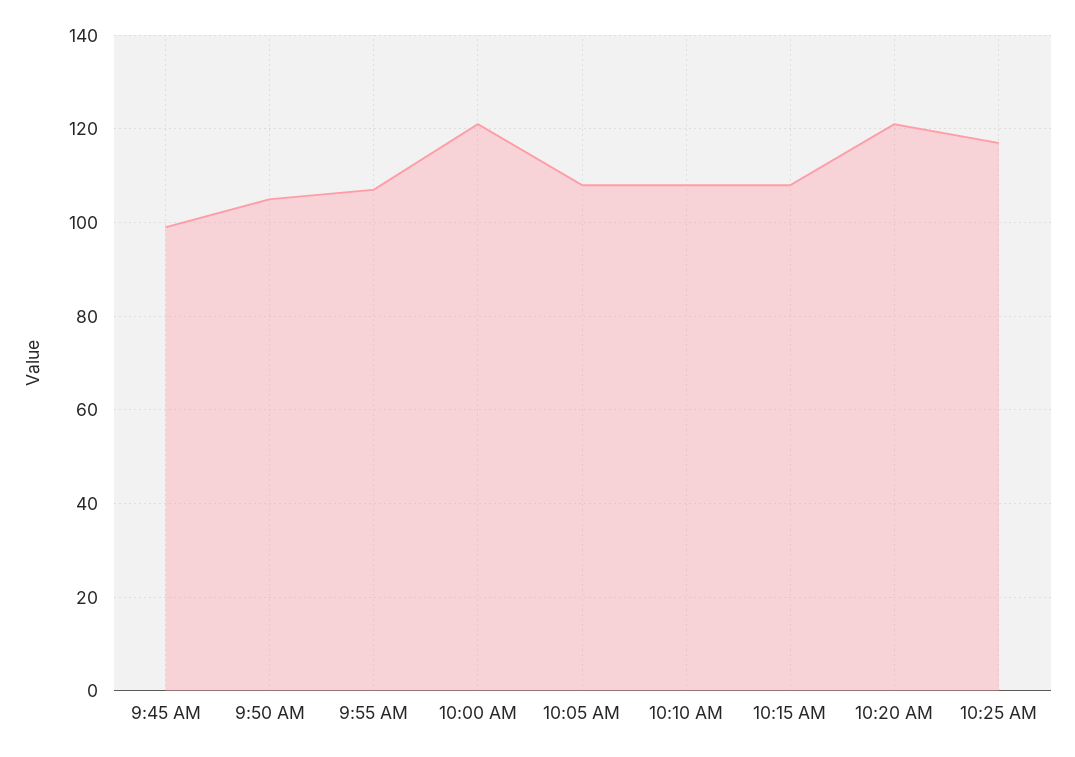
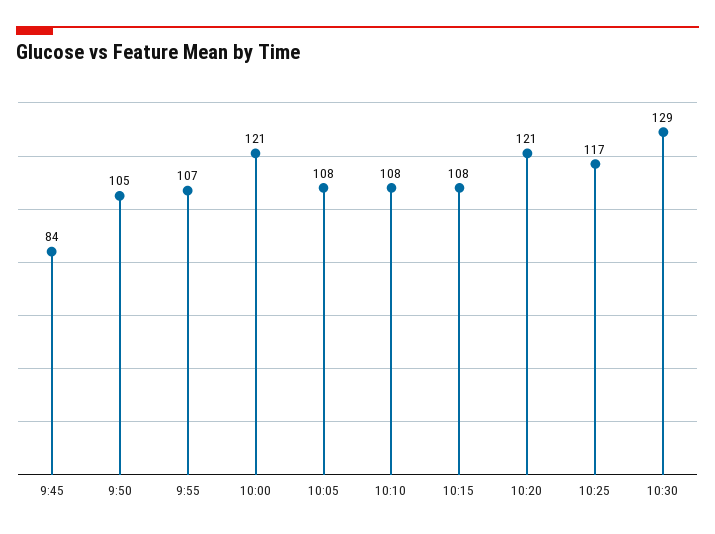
9:45 AM: 100 -> 84
10:30: none -> 129

